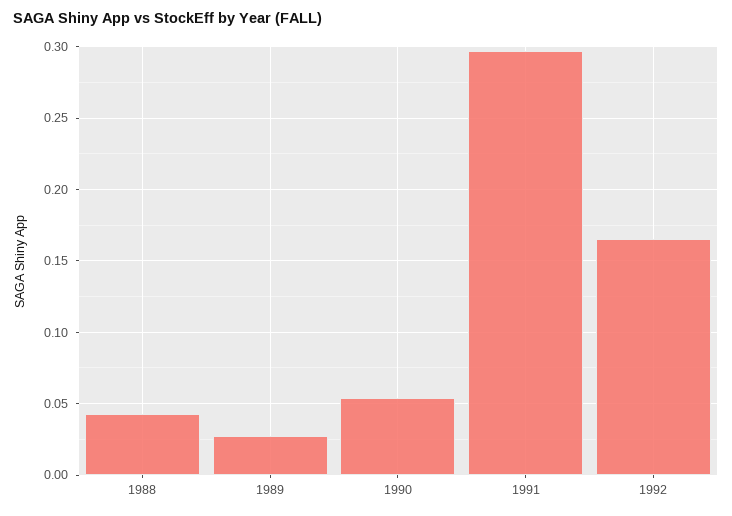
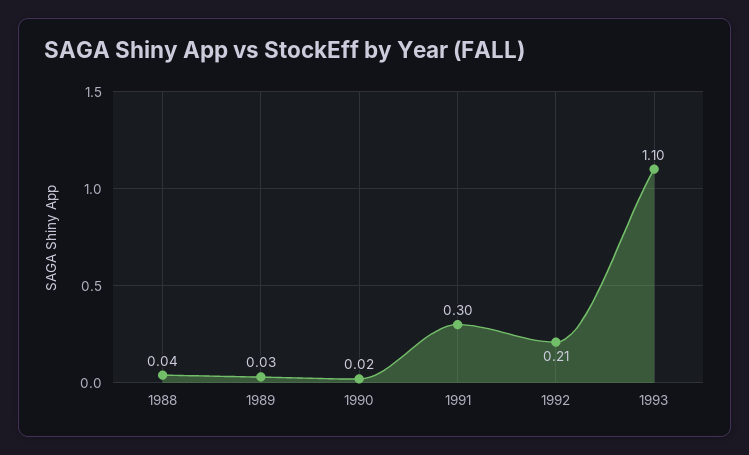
1990: 0.055 -> 0.02
1992: 0.165 -> 0.21
1993: none -> 1.1

